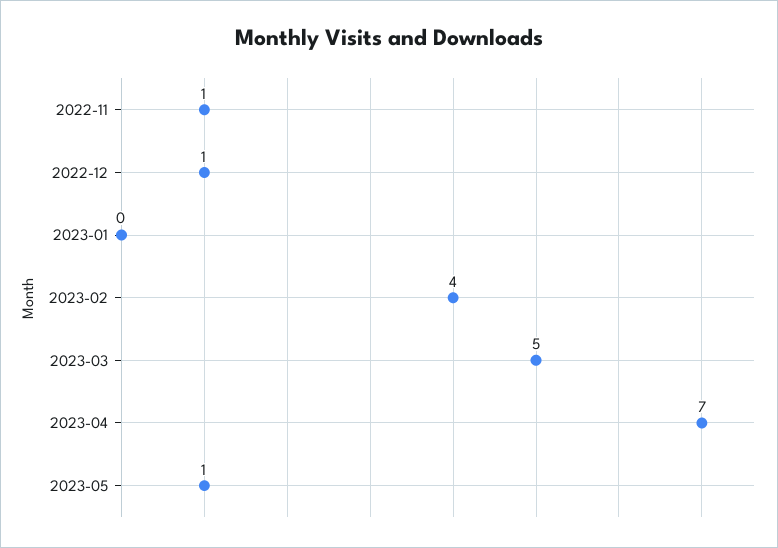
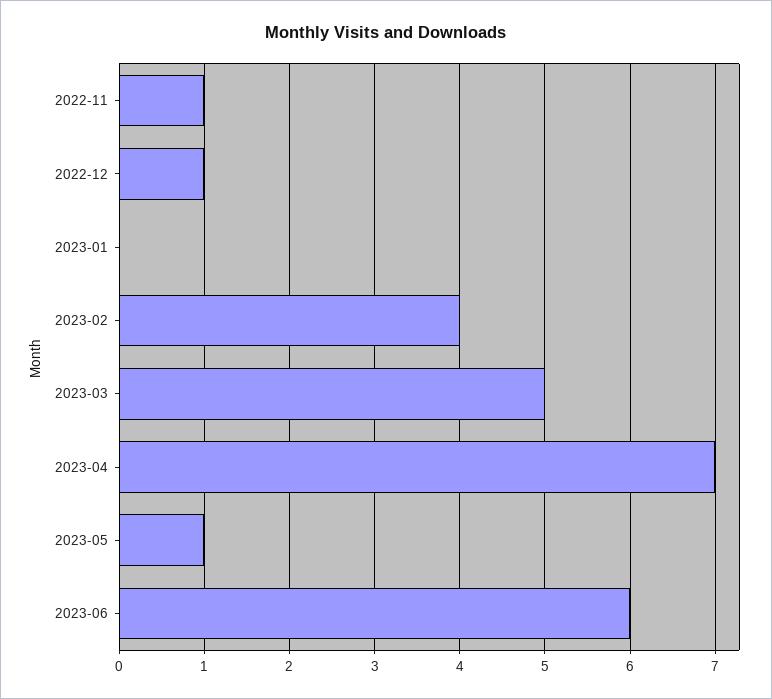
2023-06: none -> 6

